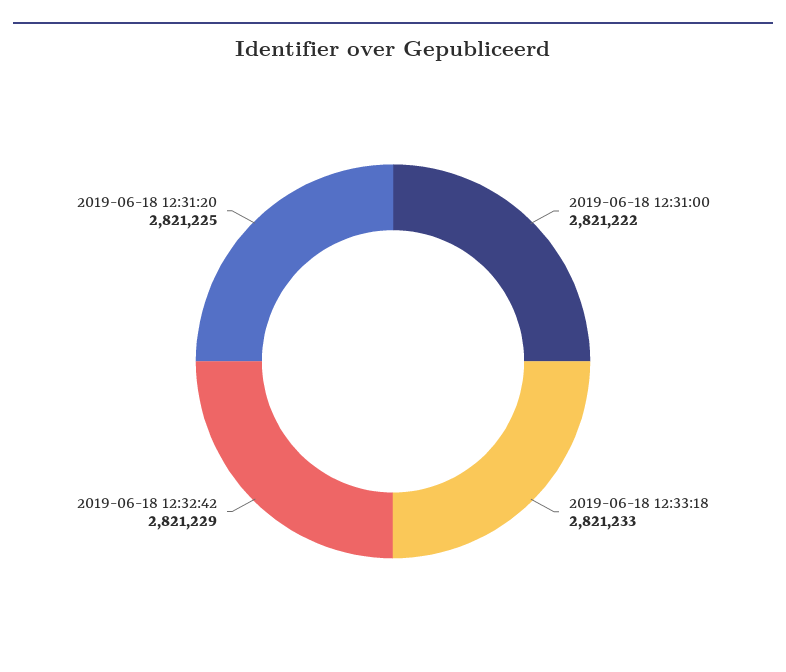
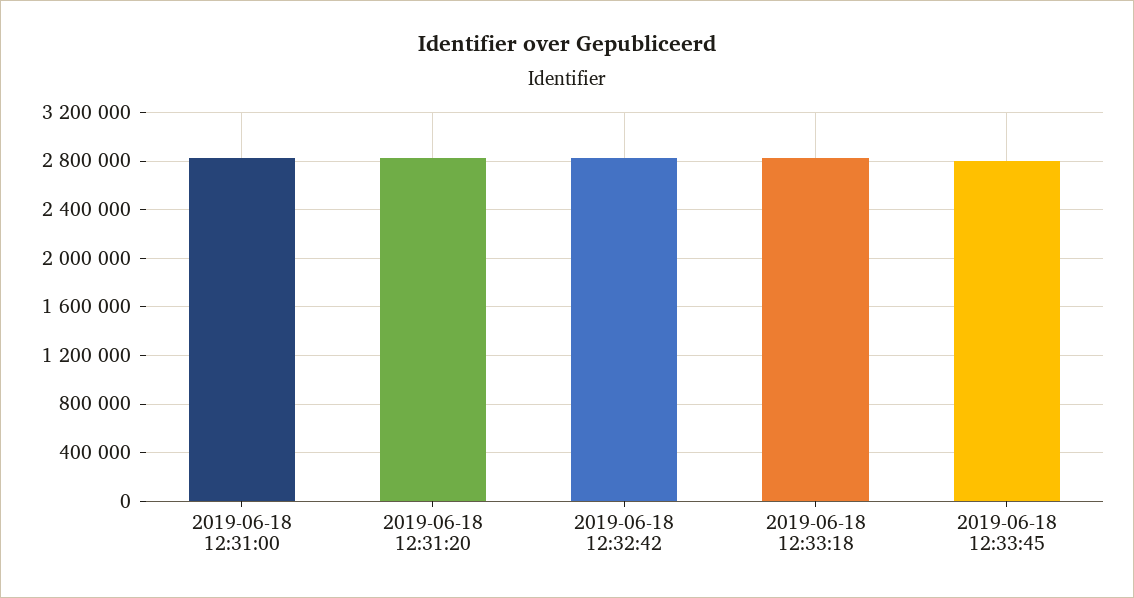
2019-06-18 12:33:45: none -> 2800000

